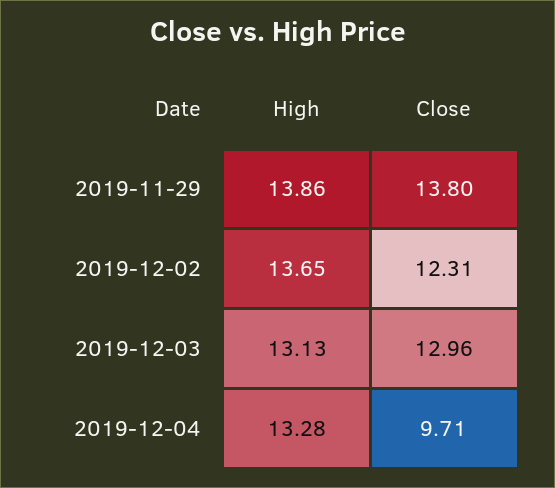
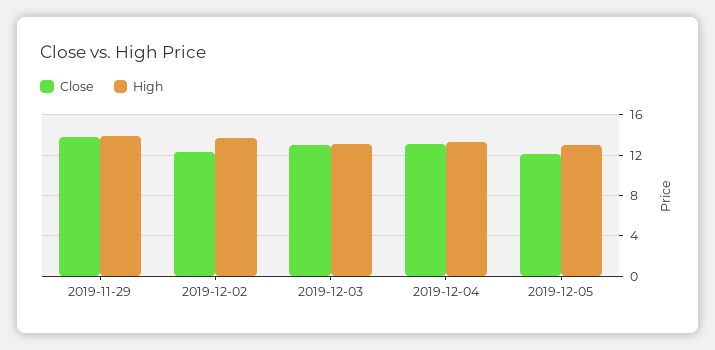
Close, 2019-12-04: 9.71 -> 13
Close, 2019-12-05: none -> 12
High, 2019-12-05: none -> 13

